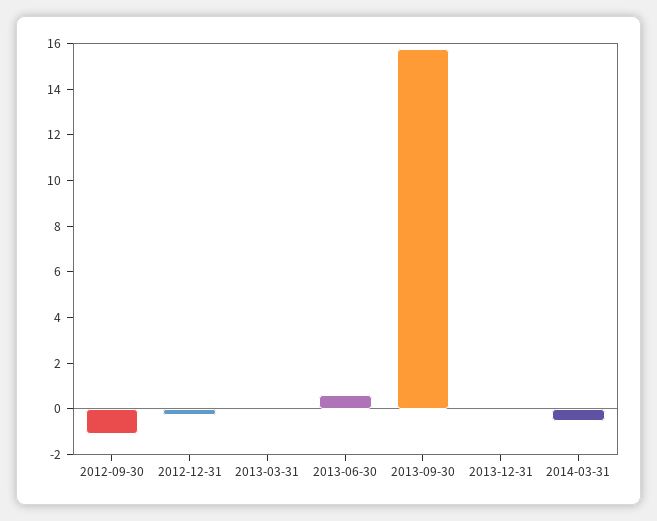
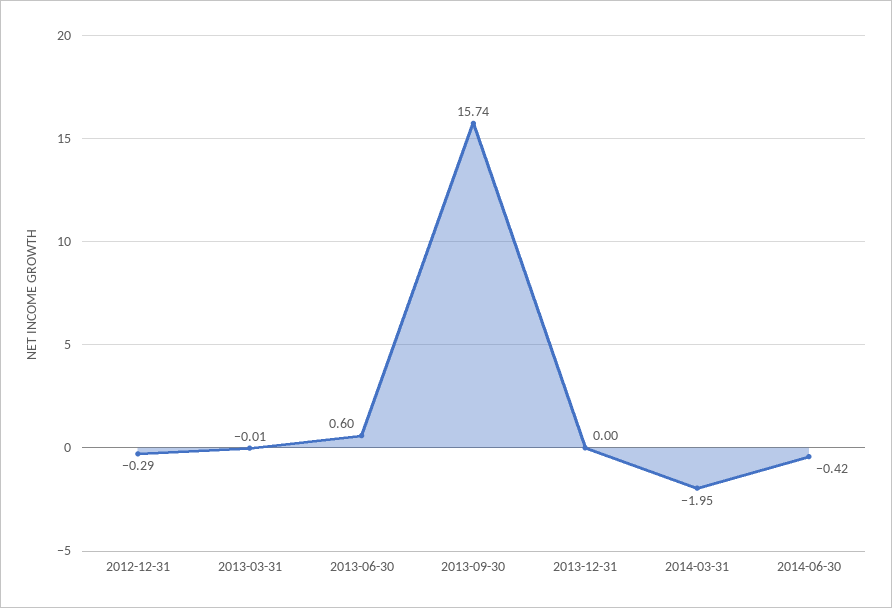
2012-09-30: -1 -> none
2014-03-31: -0.5 -> -1.95
2014-06-30: none -> -0.42

